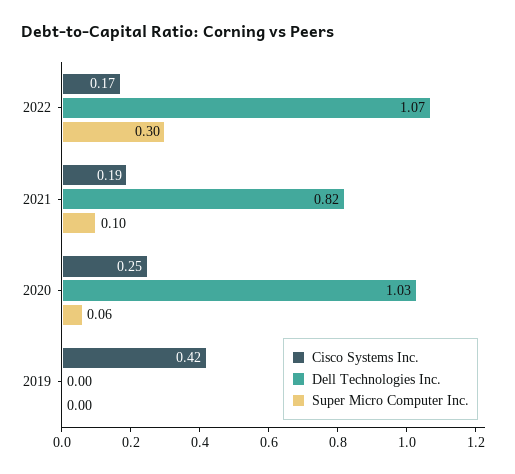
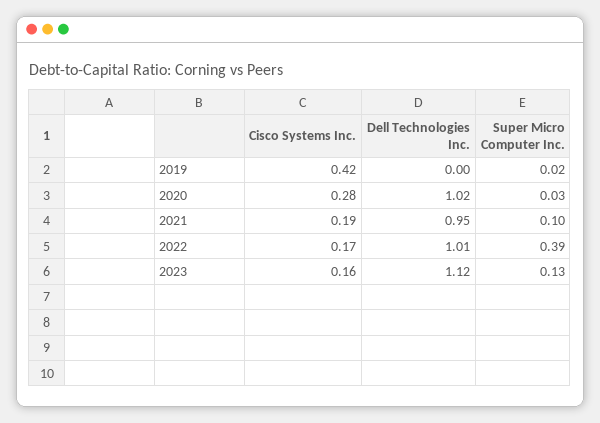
Dell Technologies Inc., 2022: 1.07 -> 1.01
Super Micro Computer Inc., 2022: 0.3 -> 0.39
Dell Technologies Inc., 2021: 0.82 -> 0.95
Cisco Systems Inc., 2020: 0.25 -> 0.28
Dell Technologies Inc., 2020: 1.03 -> 1.02
Super Micro Computer Inc., 2020: 0.06 -> 0.03
Super Micro Computer Inc., 2019: 0 -> 0.02
Cisco Systems Inc., 2023: none -> 0.16
Dell Technologies Inc., 2023: none -> 1.12
Super Micro Computer Inc., 2023: none -> 0.13

